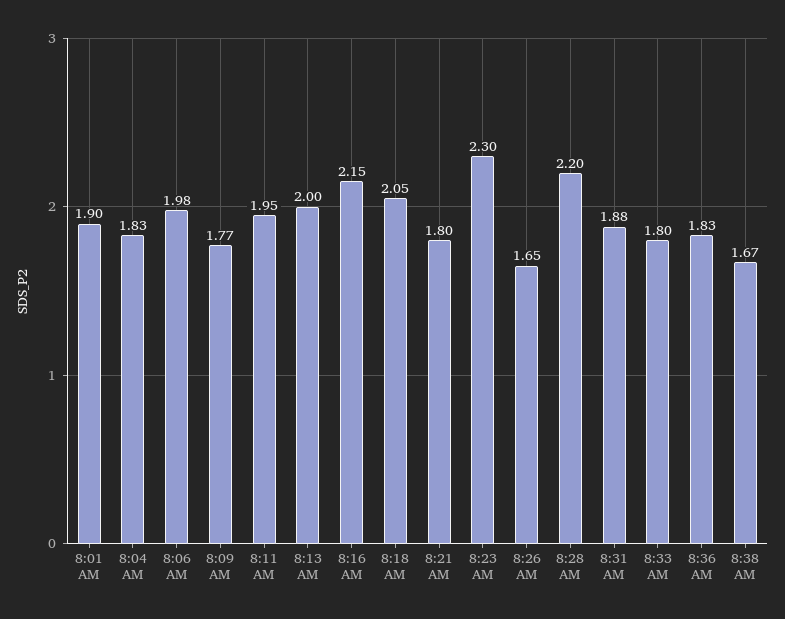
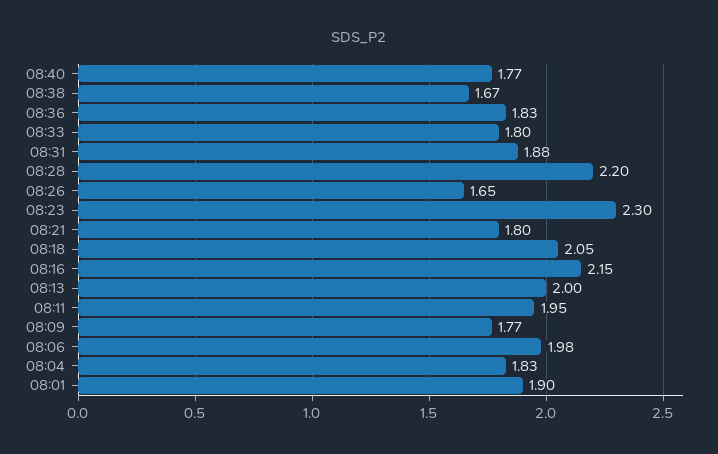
08:40: none -> 1.77

